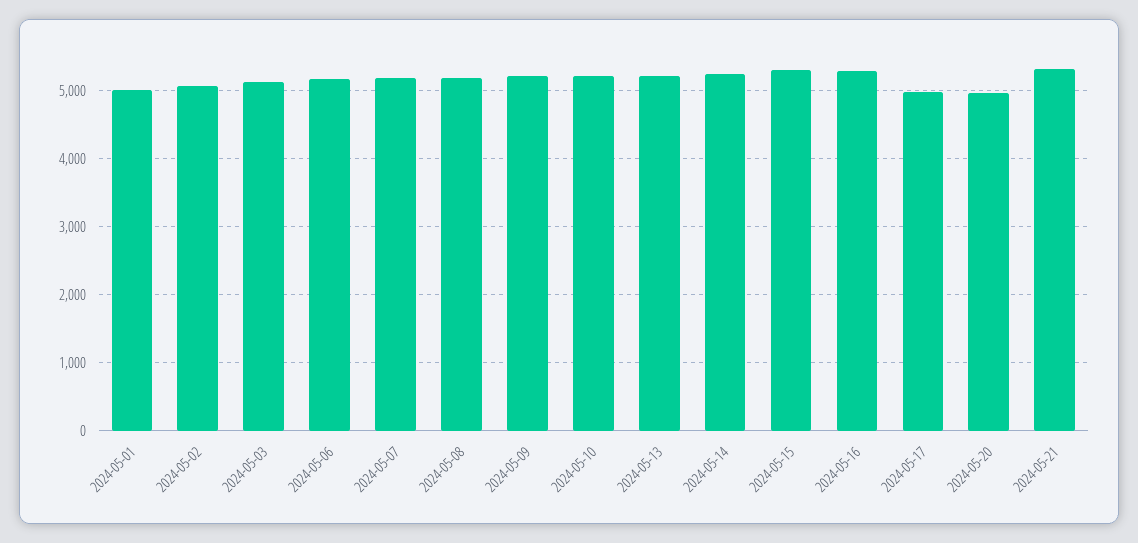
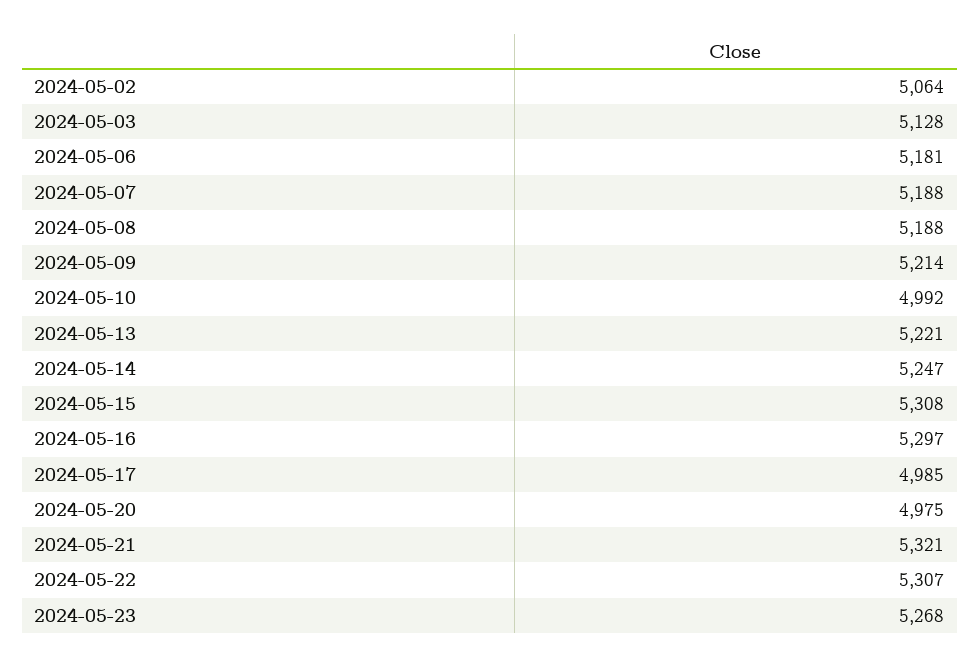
2024-05-01: 5000 -> none
2024-05-10: 5200 -> 4992
2024-05-22: none -> 5307
2024-05-23: none -> 5268

